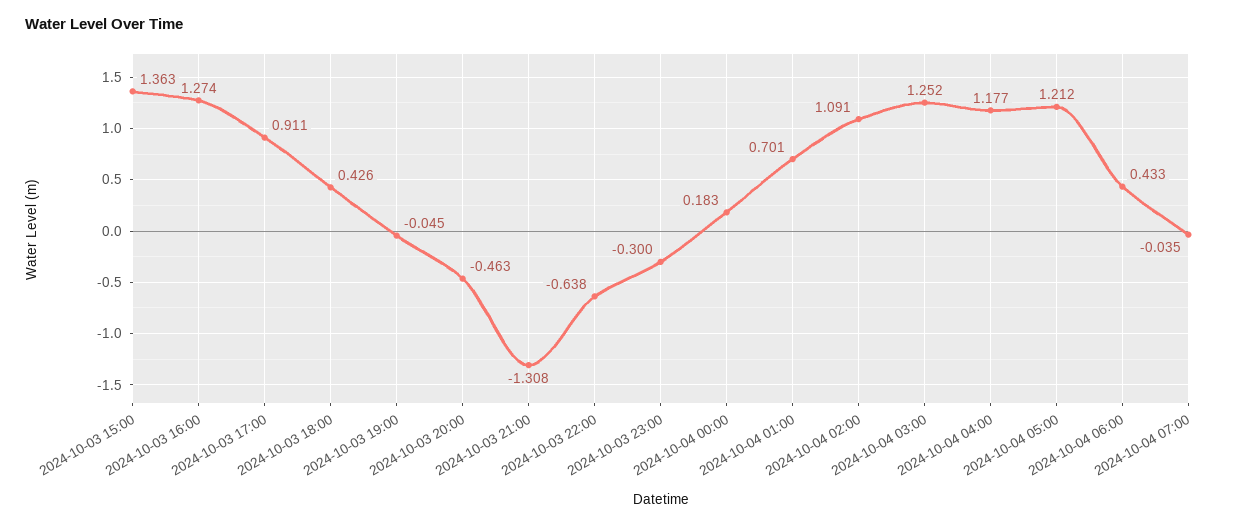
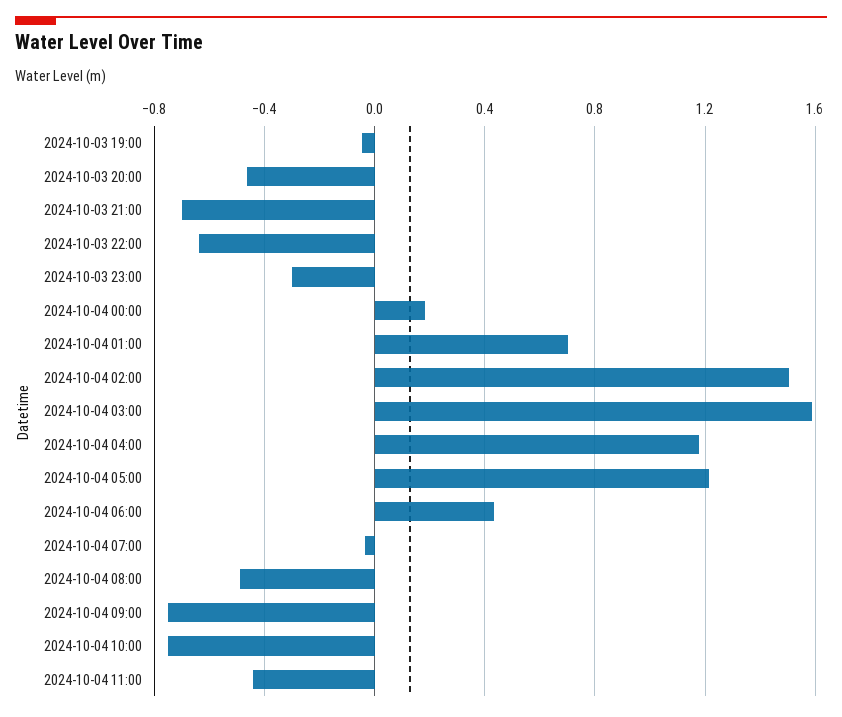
2024-10-03 15:00: 1.363 -> none
2024-10-03 16:00: 1.274 -> none
2024-10-03 17:00: 0.911 -> none
2024-10-03 18:00: 0.426 -> none
2024-10-03 21:00: -1.308 -> -0.7
2024-10-04 02:00: 1.091 -> 1.5
2024-10-04 03:00: 1.252 -> 1.6
2024-10-04 08:00: none -> -0.5
2024-10-04 09:00: none -> -0.75
2024-10-04 10:00: none -> -0.75
2024-10-04 11:00: none -> -0.45

